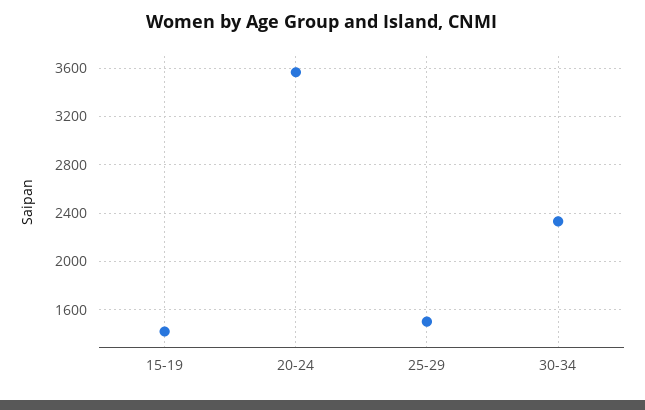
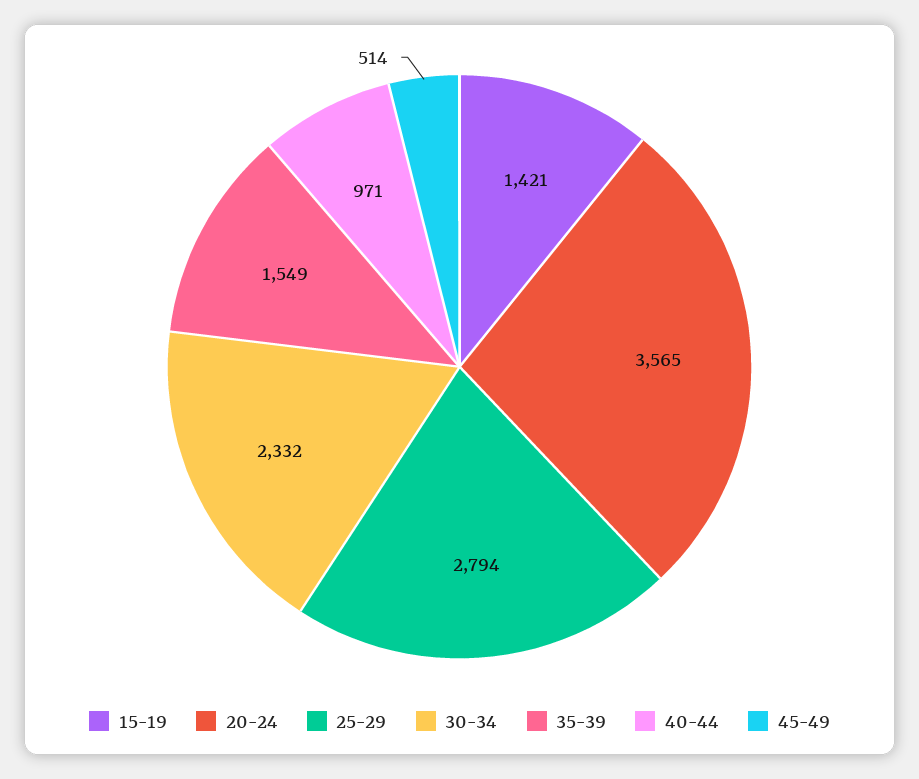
25-29: 1500 -> 2794
35-39: none -> 1549
40-44: none -> 971
45-49: none -> 514

